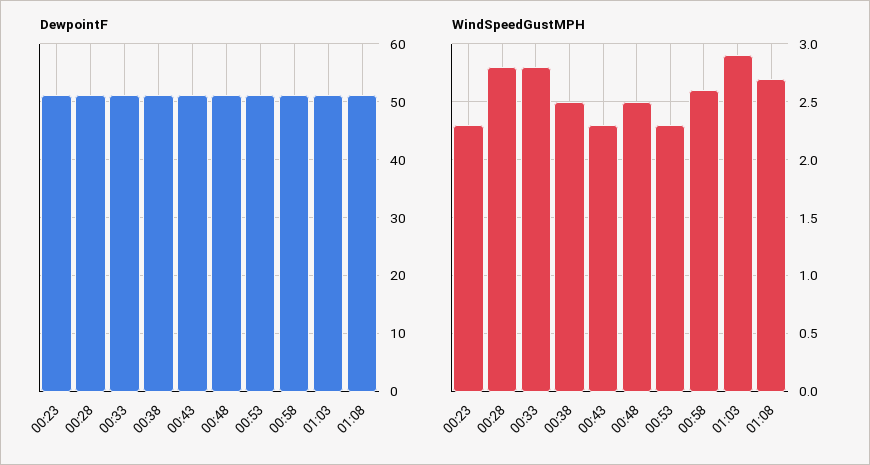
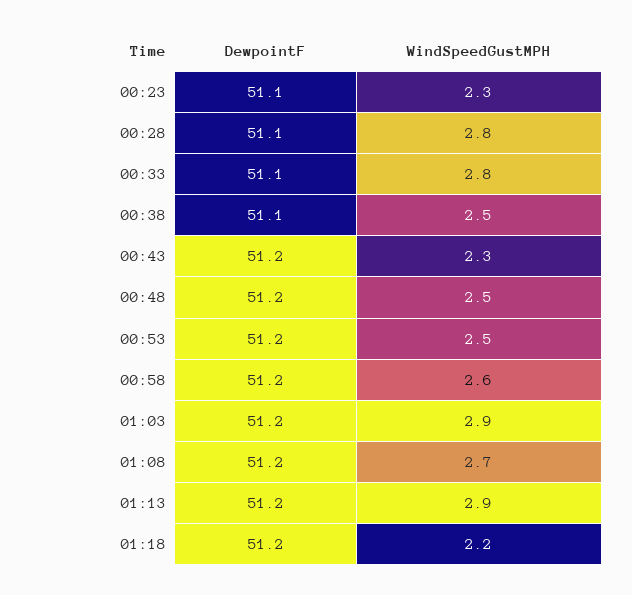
WindSpeedGustMPH, 00:53: 2.3 -> 2.5
DewpointF, 01:13: none -> 51.2
WindSpeedGustMPH, 01:13: none -> 2.9
DewpointF, 01:18: none -> 51.2
WindSpeedGustMPH, 01:18: none -> 2.2

